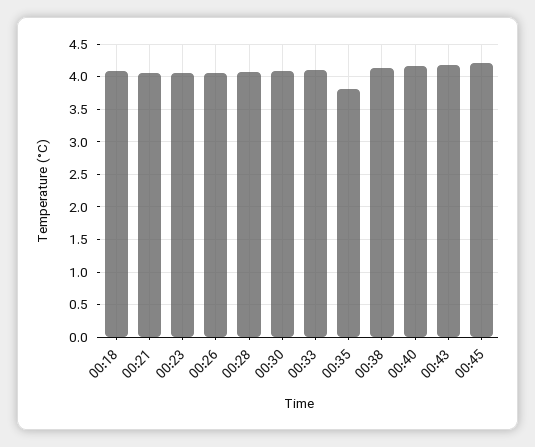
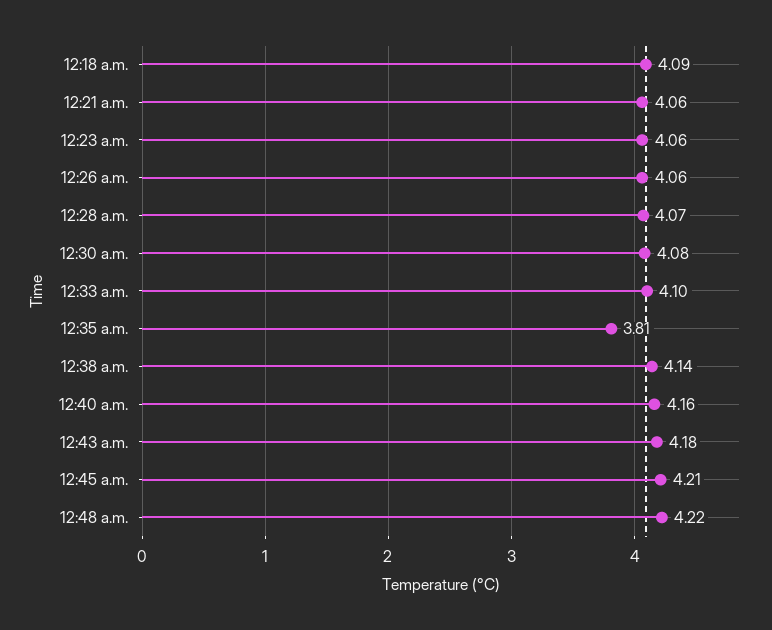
12:48 a.m.: none -> 4.22

